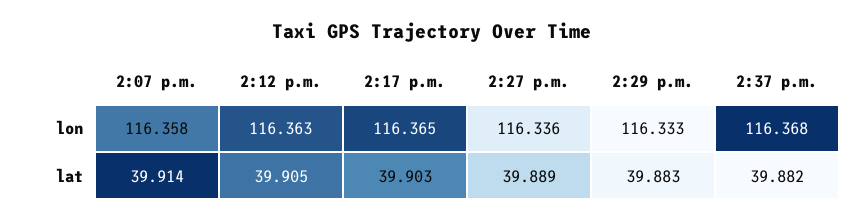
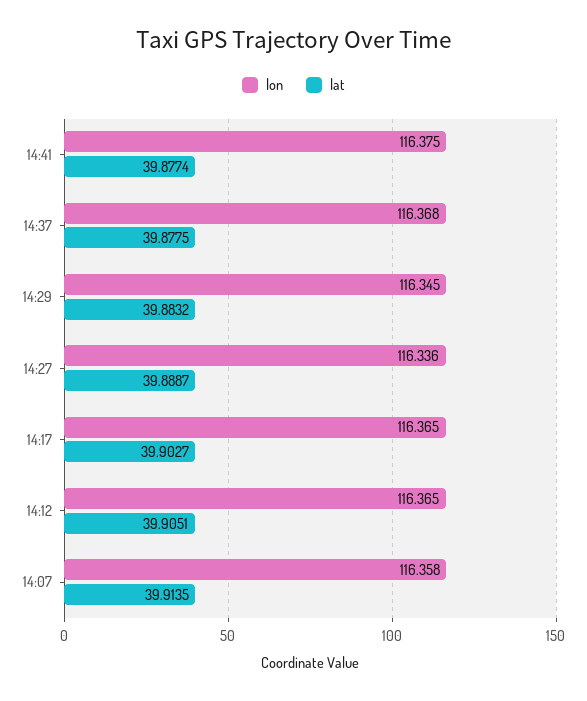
lon, 2:12 p.m.: 116.363 -> 116.365
lon, 2:29 p.m.: 116.333 -> 116.345
lat, 2:37 p.m.: 39.882 -> 39.8775
lon, 14:41: none -> 116.375
lat, 14:41: none -> 39.8774

